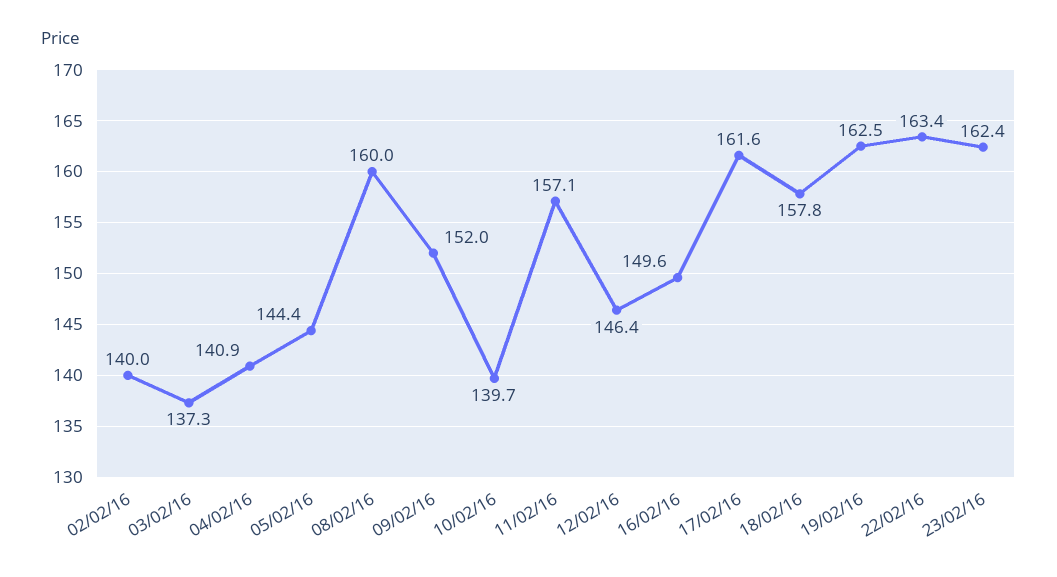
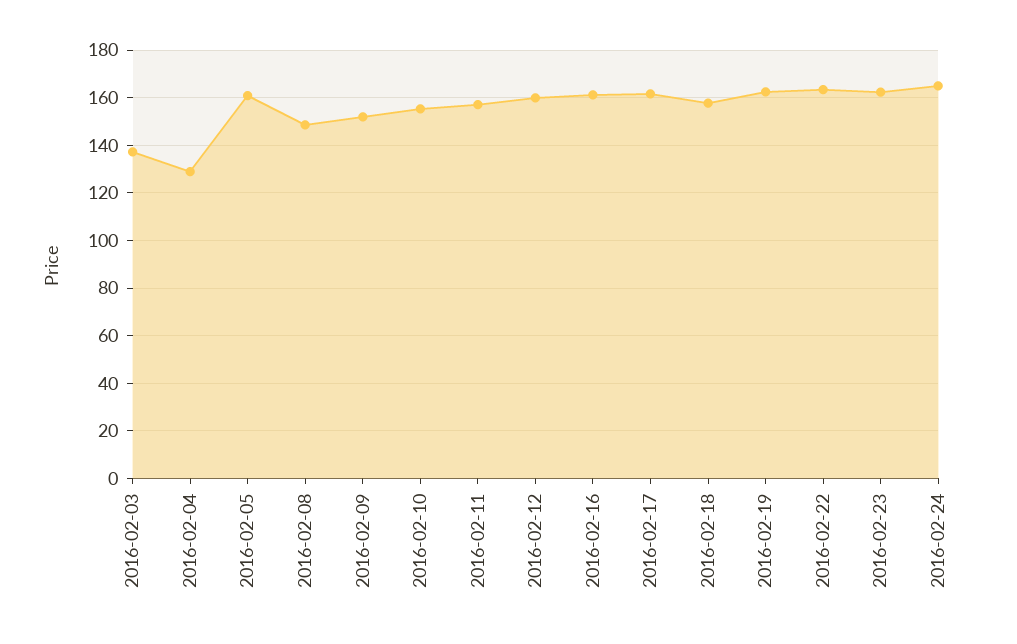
02/02/16: 140 -> none
04/02/16: 140.9 -> 130
05/02/16: 144.4 -> 160
08/02/16: 160 -> 150
10/02/16: 139.7 -> 155
12/02/16: 146.4 -> 160
16/02/16: 149.6 -> 160
2016-02-24: none -> 165

